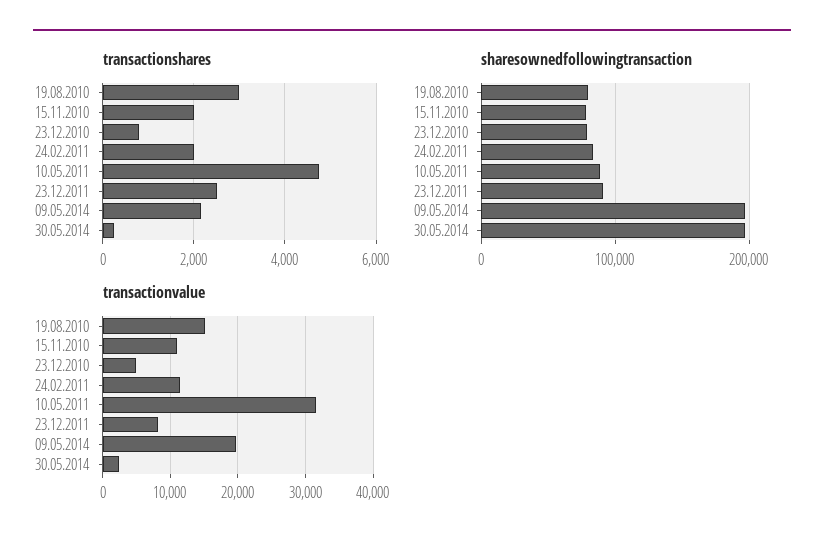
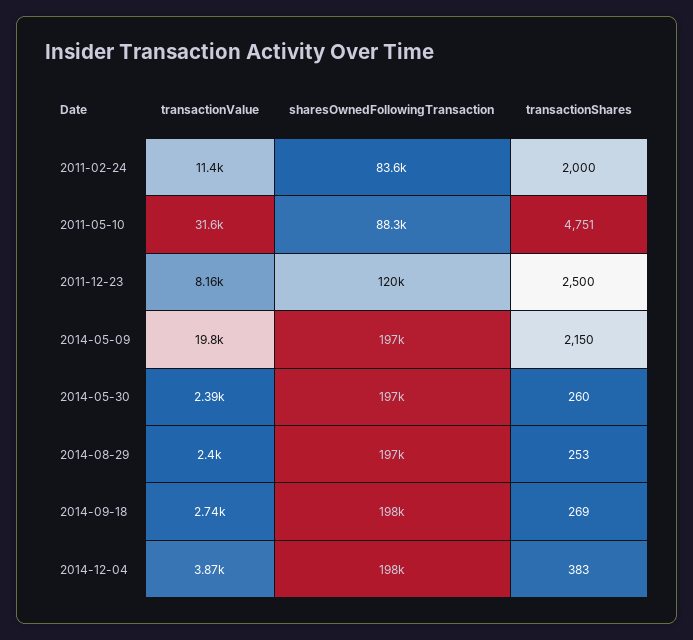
transactionshares, 19.08.2010: 3000 -> none
transactionshares, 15.11.2010: 2000 -> none
transactionshares, 23.12.2010: 800 -> none
sharesownedfollowingtransaction, 19.08.2010: 80000 -> none
sharesownedfollowingtransaction, 15.11.2010: 80000 -> none
sharesownedfollowingtransaction, 23.12.2010: 80000 -> none
sharesownedfollowingtransaction, 23.12.2011: 90000 -> 120000
transactionvalue, 19.08.2010: 15000 -> none
transactionvalue, 15.11.2010: 11000 -> none
transactionvalue, 23.12.2010: 5000 -> none
transactionvalue, 2014-08-29: none -> 2400
sharesownedfollowingtransaction, 2014-08-29: none -> 197000
transactionshares, 2014-08-29: none -> 253
transactionvalue, 2014-09-18: none -> 2740
sharesownedfollowingtransaction, 2014-09-18: none -> 198000
transactionshares, 2014-09-18: none -> 269
transactionvalue, 2014-12-04: none -> 3870
sharesownedfollowingtransaction, 2014-12-04: none -> 198000
transactionshares, 2014-12-04: none -> 383

